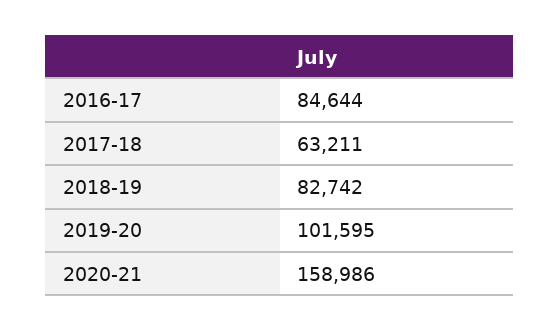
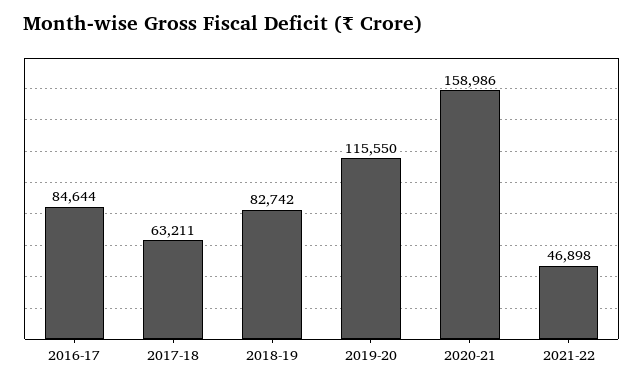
2019-20: 101595 -> 115550
2021-22: none -> 46898

